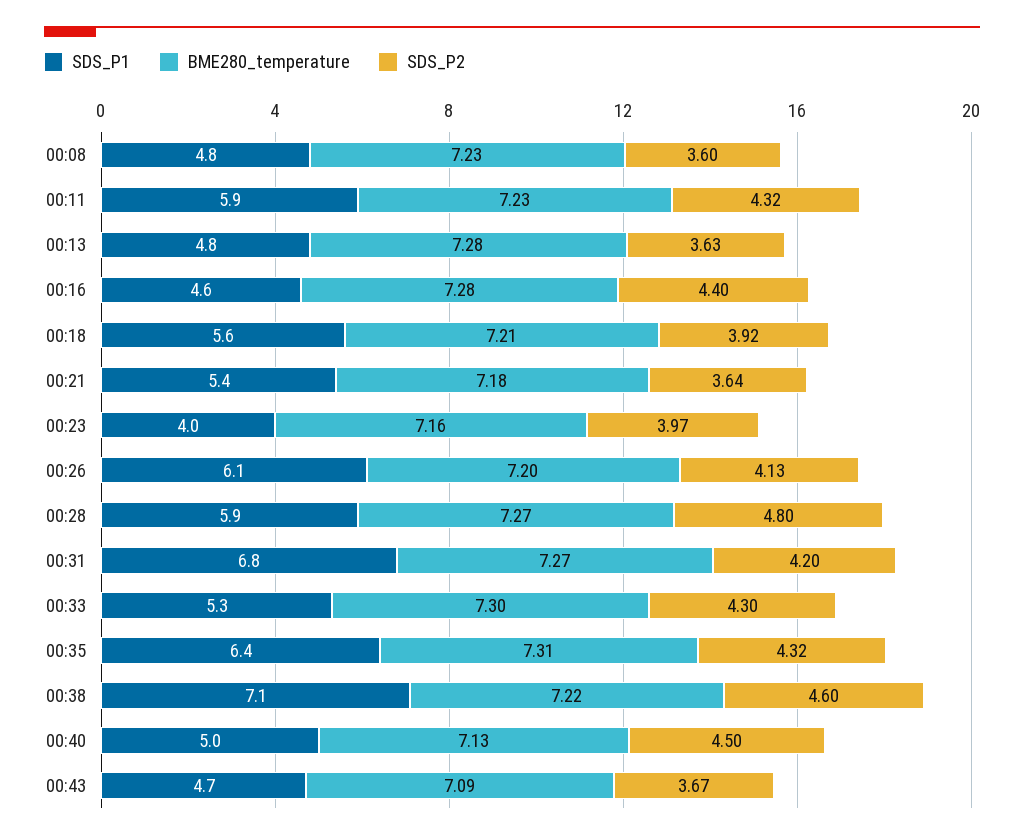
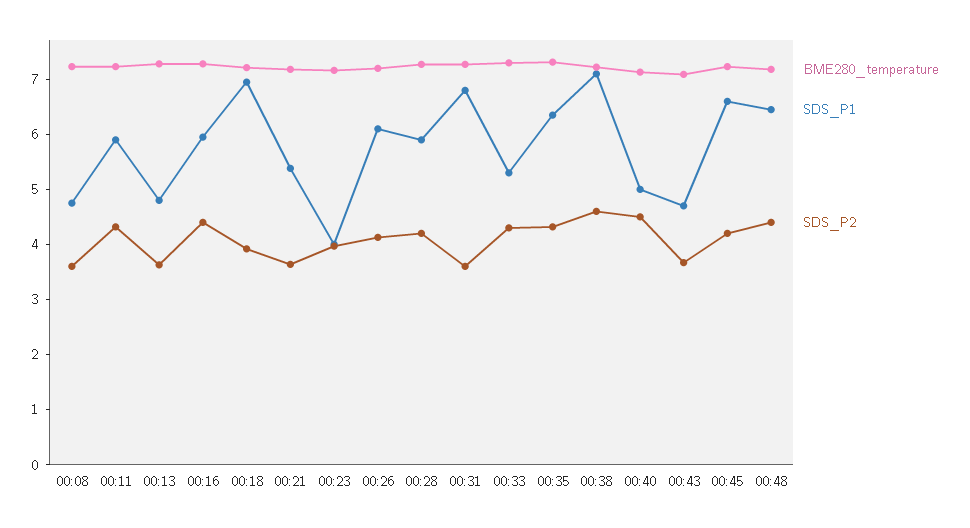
SDS_P1, 00:16: 4.6 -> 6
SDS_P1, 00:18: 5.6 -> 7
SDS_P2, 00:28: 4.8 -> 4.2
SDS_P2, 00:31: 4.2 -> 3.6
BME280_temperature, 00:45: none -> 7.2
SDS_P1, 00:45: none -> 6.6
SDS_P2, 00:45: none -> 4.2
BME280_temperature, 00:48: none -> 7.2
SDS_P1, 00:48: none -> 6.4
SDS_P2, 00:48: none -> 4.4

